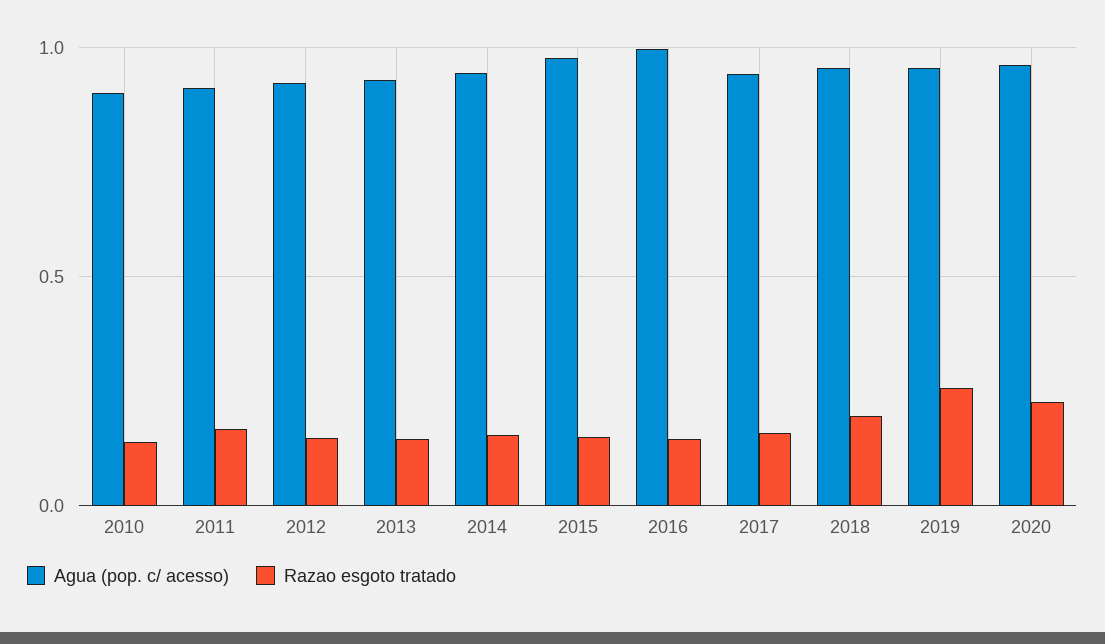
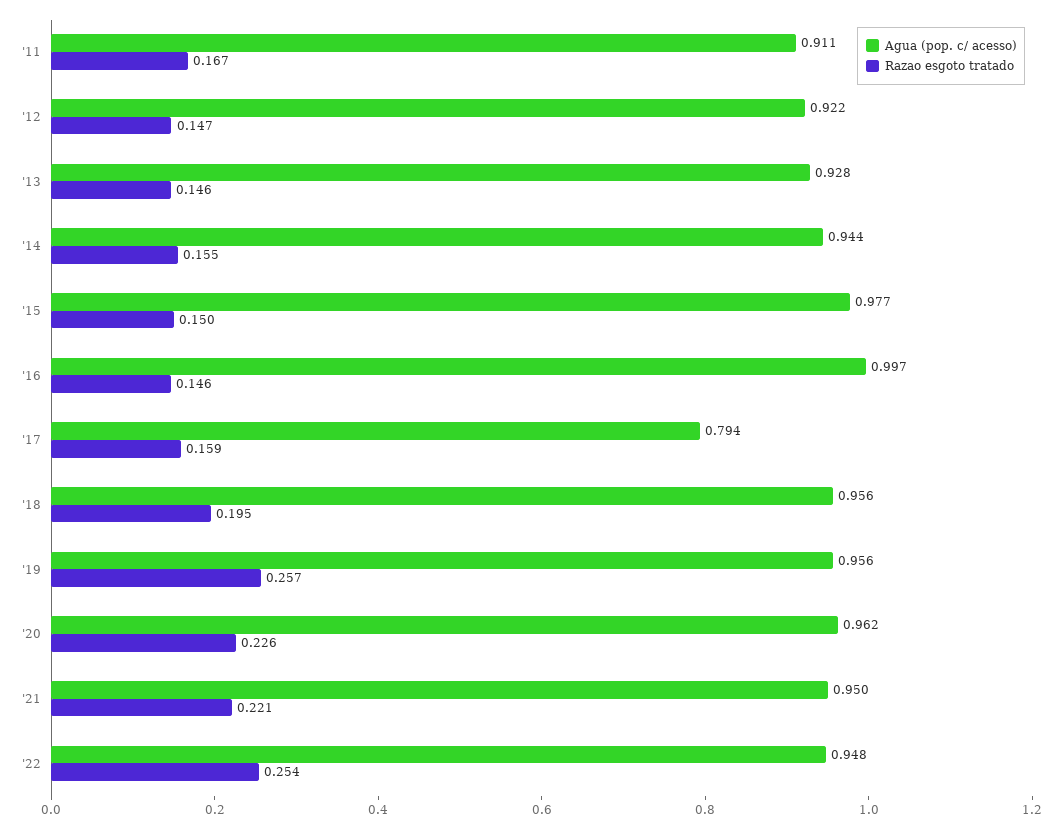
Agua (pop. c/ acesso), 2010: 0.9 -> none
Razao esgoto tratado, 2010: 0.15 -> none
Agua (pop. c/ acesso), 2017: 0.95 -> 0.794
Agua (pop. c/ acesso), '21: none -> 0.95
Razao esgoto tratado, '21: none -> 0.221
Agua (pop. c/ acesso), '22: none -> 0.948
Razao esgoto tratado, '22: none -> 0.254

